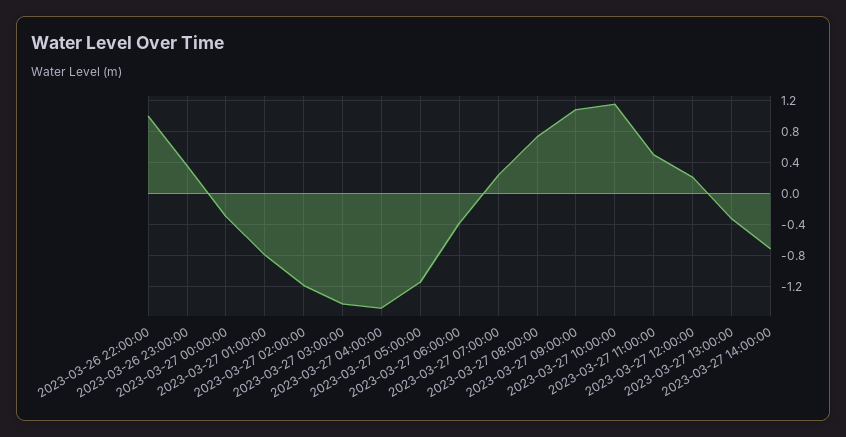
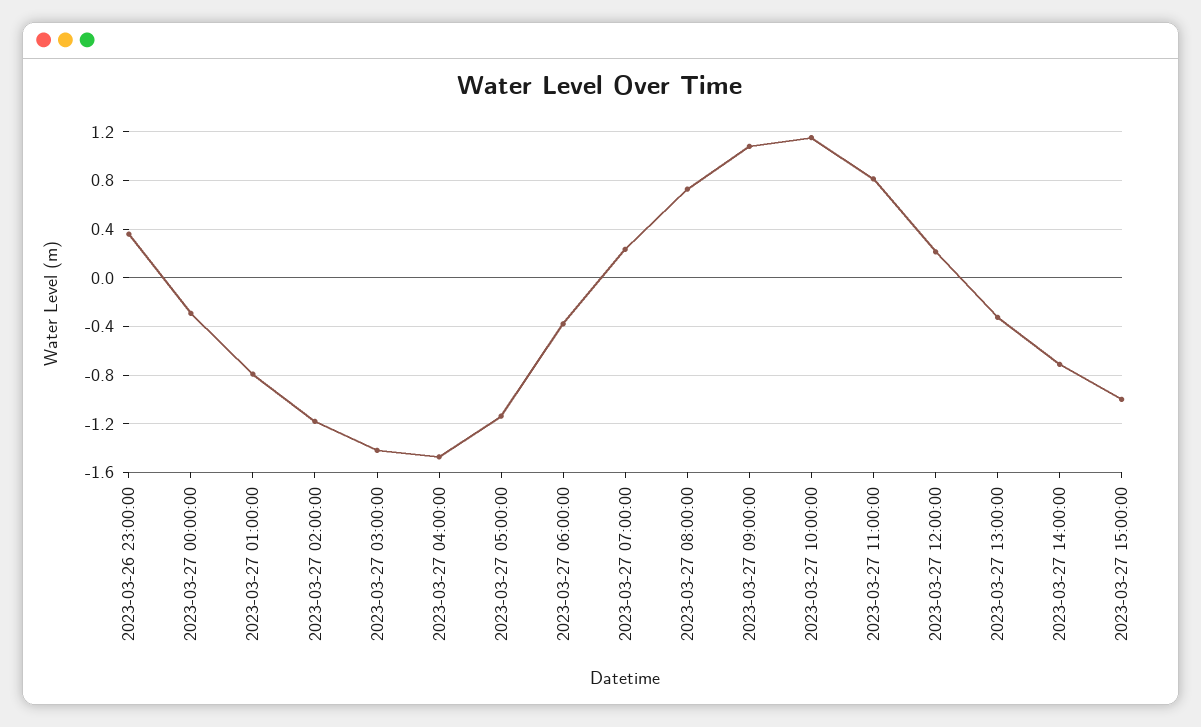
2023-03-26 22:00:00: 1 -> none
2023-03-27 11:00:00: 0.5 -> 0.8
2023-03-27 15:00:00: none -> -1

